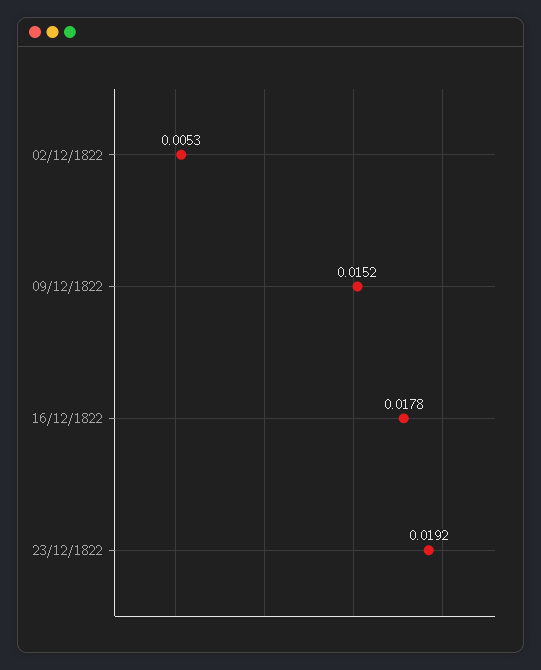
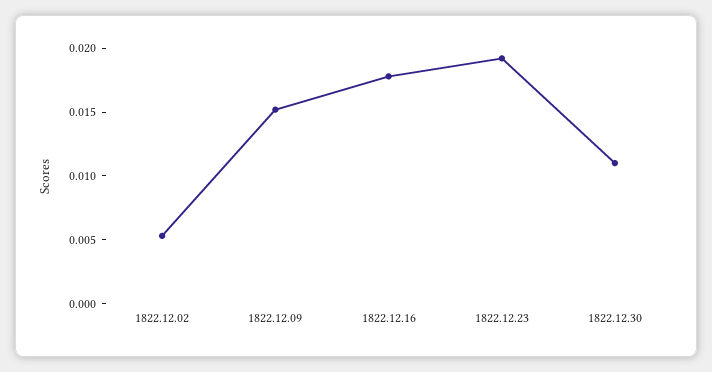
1822.12.30: none -> 0.011

